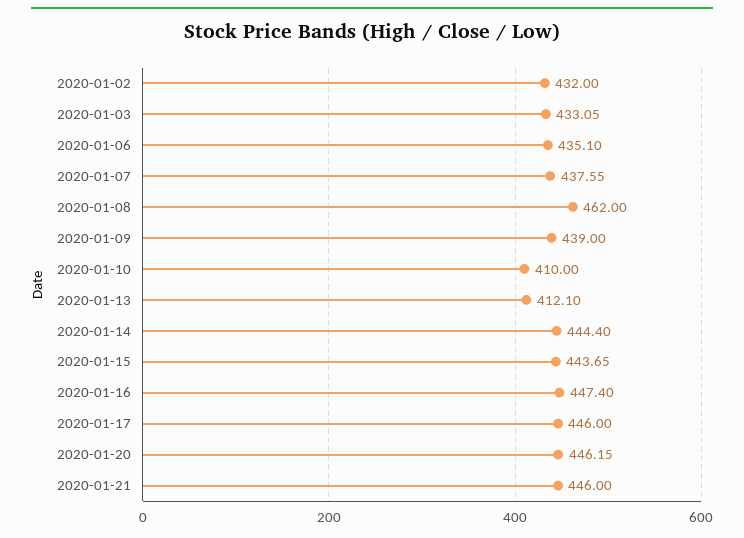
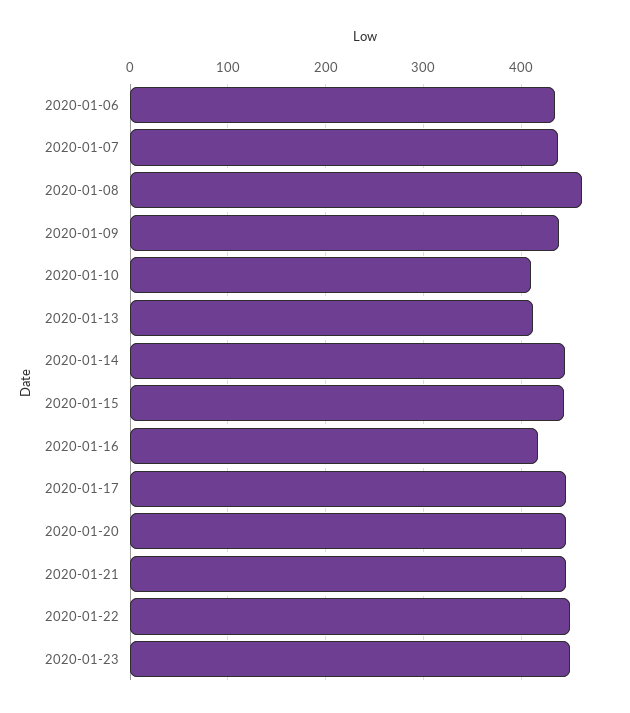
2020-01-02: 432 -> none
2020-01-03: 433.05 -> none
2020-01-16: 447.4 -> 420
2020-01-22: none -> 450
2020-01-23: none -> 450

